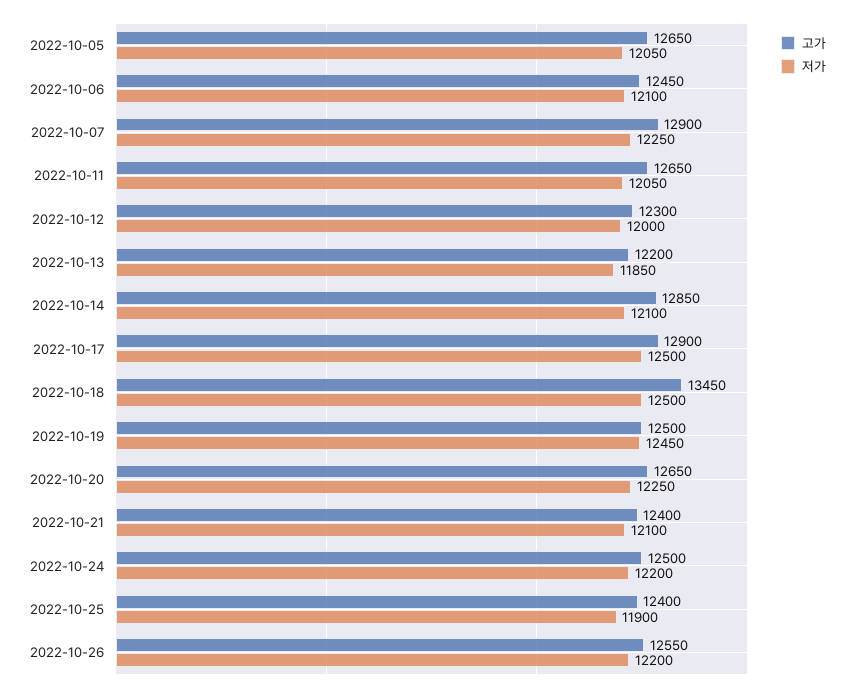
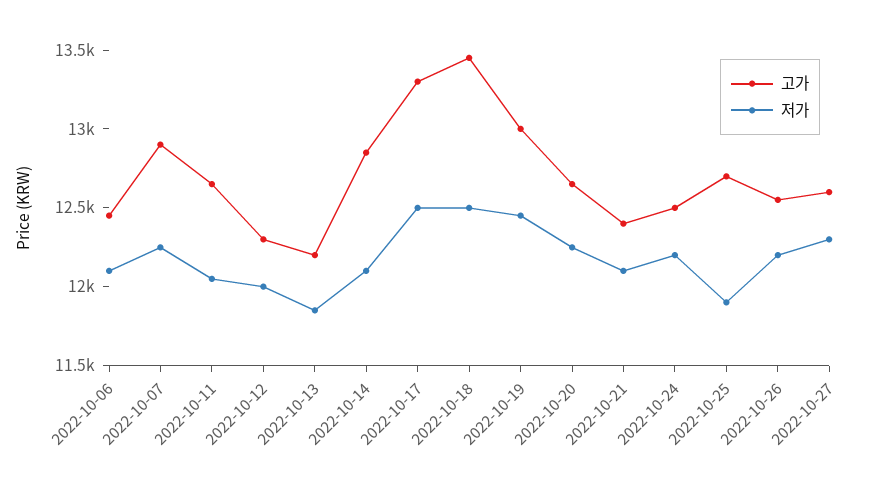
고가, 2022-10-05: 12650 -> none
저가, 2022-10-05: 12050 -> none
고가, 2022-10-17: 12900 -> 13300
고가, 2022-10-19: 12500 -> 13000
고가, 2022-10-25: 12400 -> 12700
고가, 2022-10-27: none -> 12600
저가, 2022-10-27: none -> 12300

